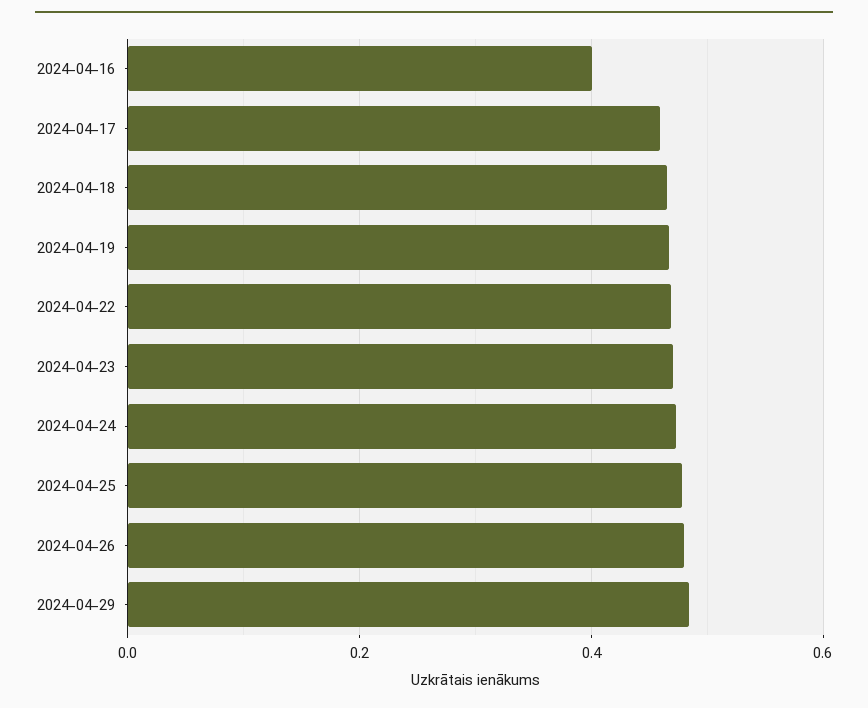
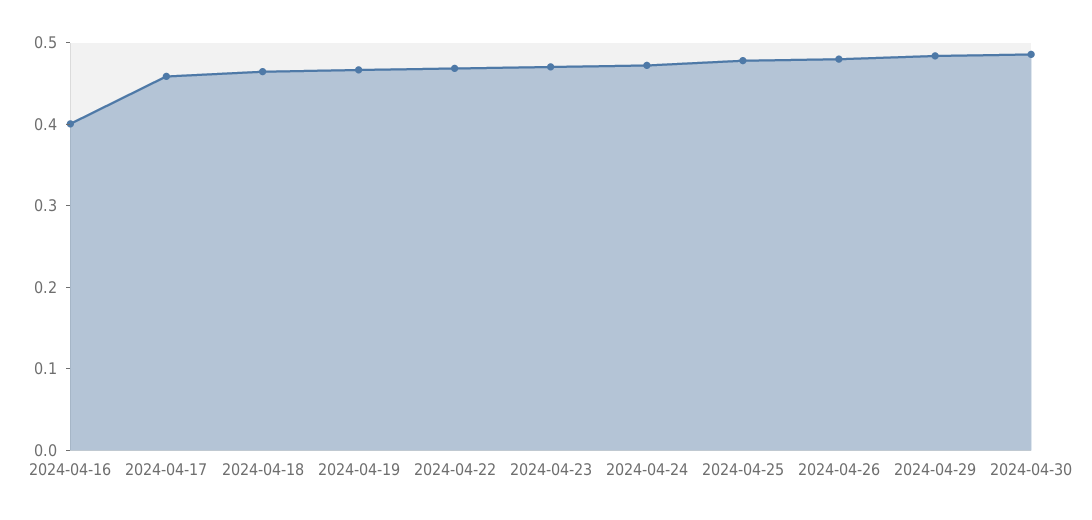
2024-04-30: none -> 0.48

